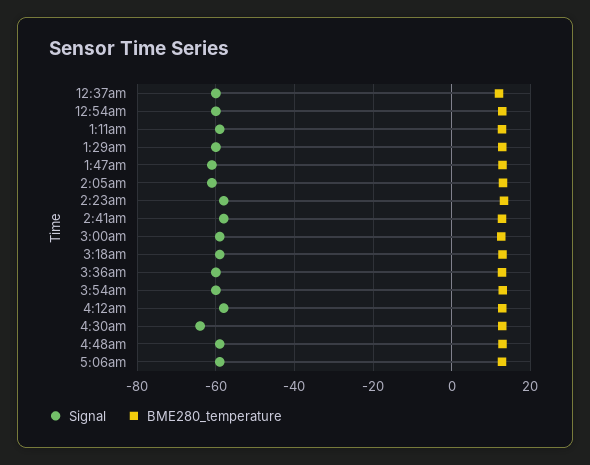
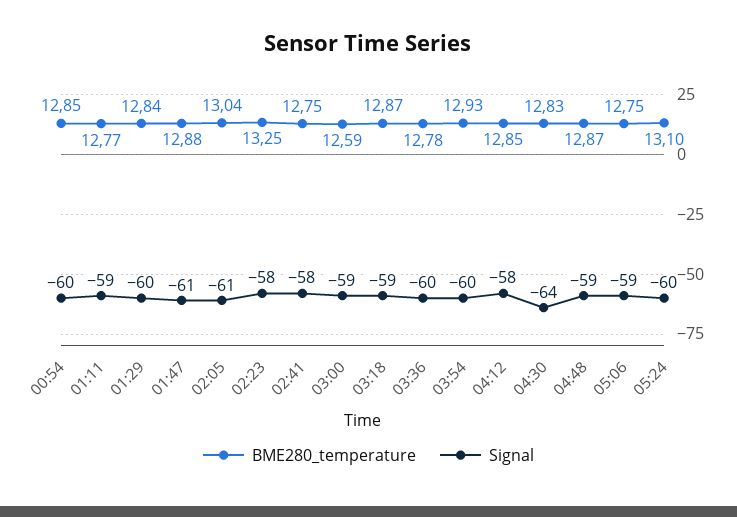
Signal, 12:37am: -60 -> none
BME280_temperature, 12:37am: 12 -> none
BME280_temperature, 05:24: none -> 13.1
Signal, 05:24: none -> -60

